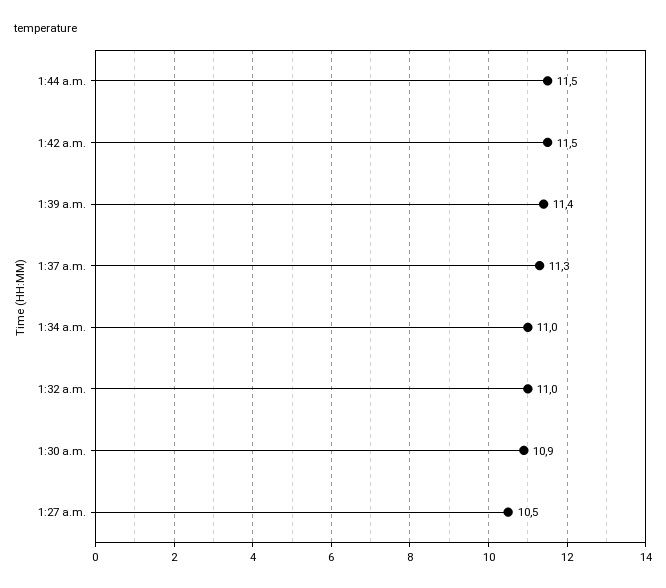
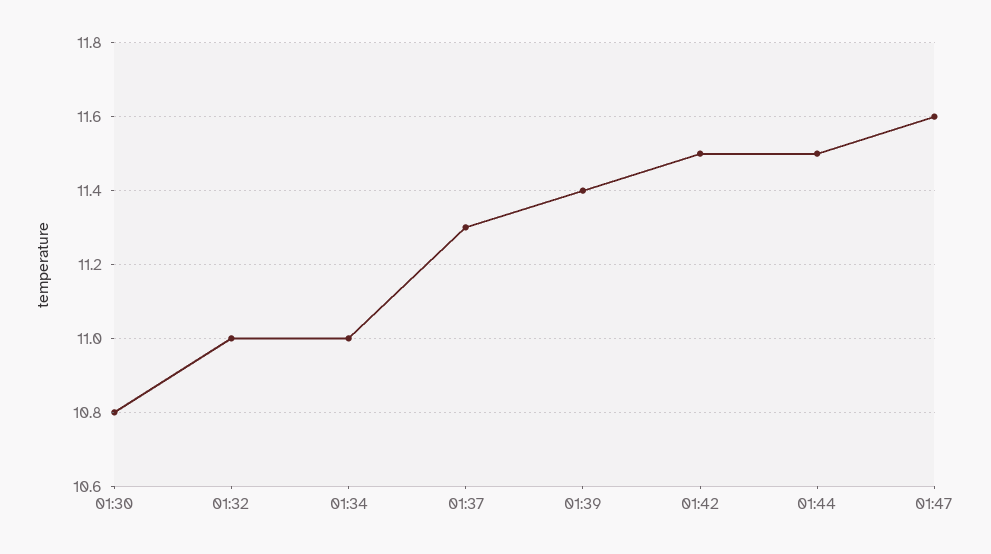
1:30 a.m.: 10.9 -> 10.8
1:27 a.m.: 10.5 -> none
01:47: none -> 11.6

